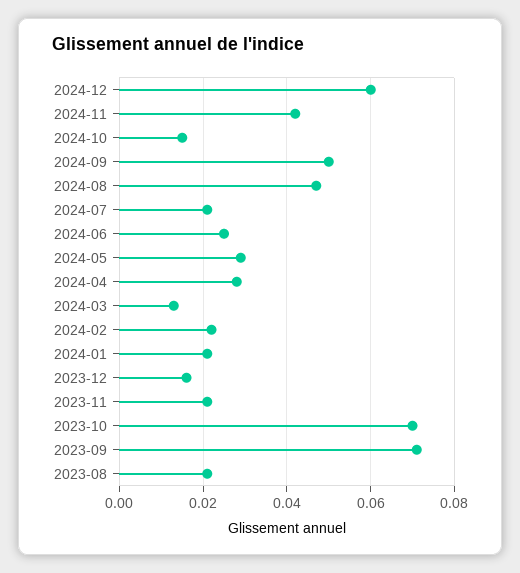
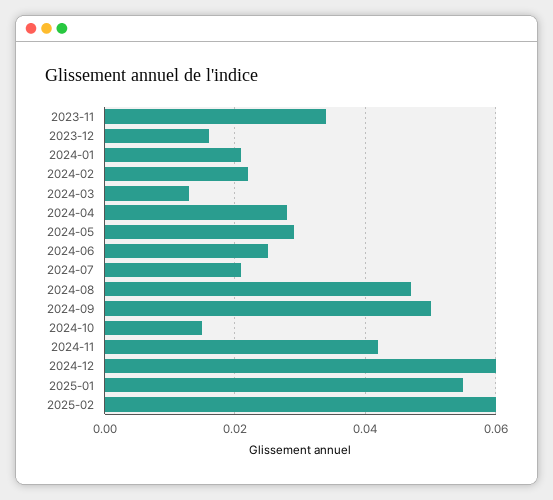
2023-11: 0.02 -> 0.035
2023-10: 0.07 -> none
2023-09: 0.07 -> none
2023-08: 0.02 -> none
2025-01: none -> 0.055
2025-02: none -> 0.06

